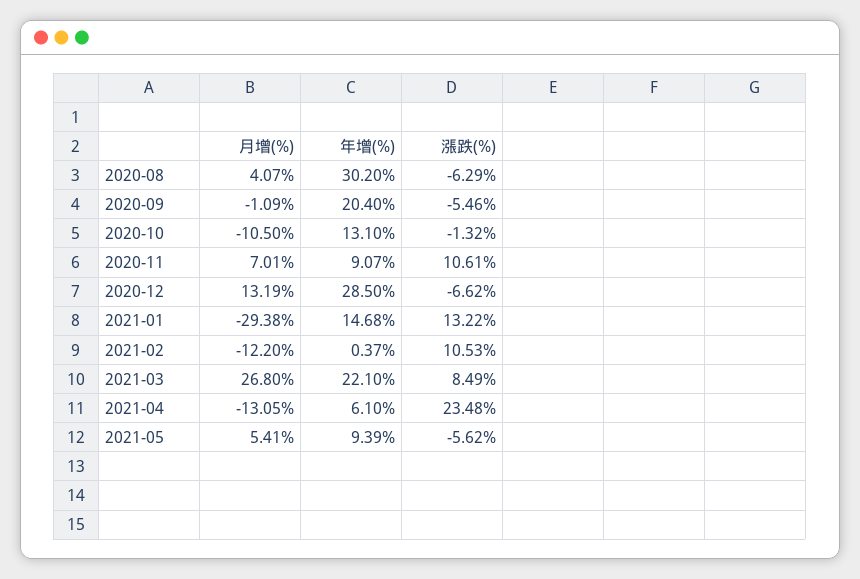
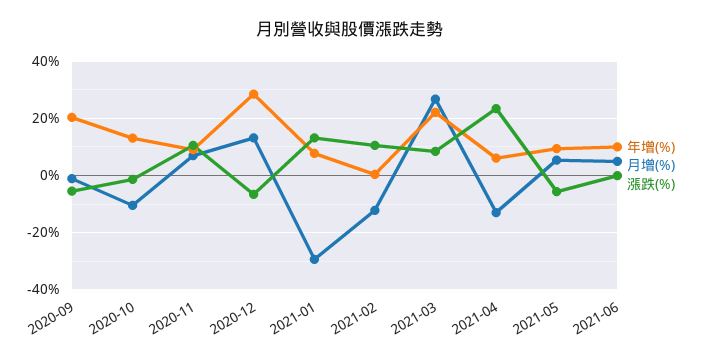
月增(%), 2020-08: 4.07 -> none
年增(%), 2020-08: 30.2 -> none
漲跌(%), 2020-08: -6.29 -> none
年增(%), 2021-01: 14.68 -> 7.5
年增(%), 2021-06: none -> 10
月增(%), 2021-06: none -> 5
漲跌(%), 2021-06: none -> 0

